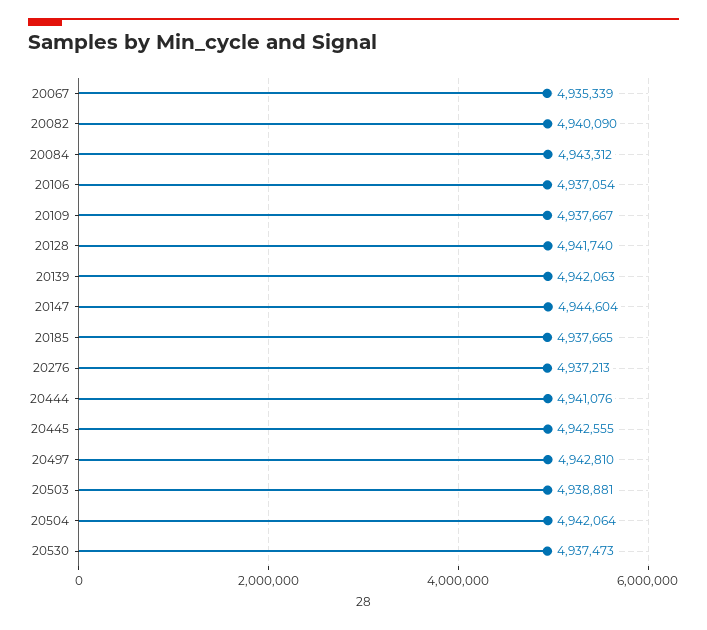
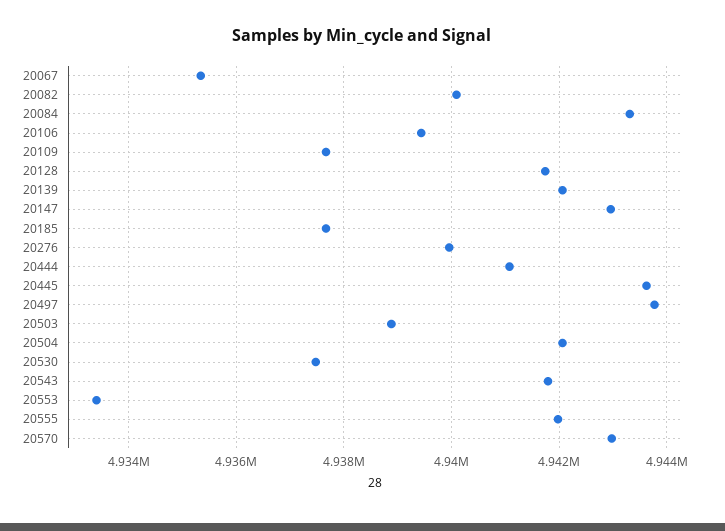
20106: 4937054 -> 4939400
20147: 4944604 -> 4943000
20276: 4937213 -> 4940000
20445: 4942555 -> 4943600
20497: 4942810 -> 4943800
20543: none -> 4941800
20553: none -> 4933400
20555: none -> 4942000
20570: none -> 4943000

